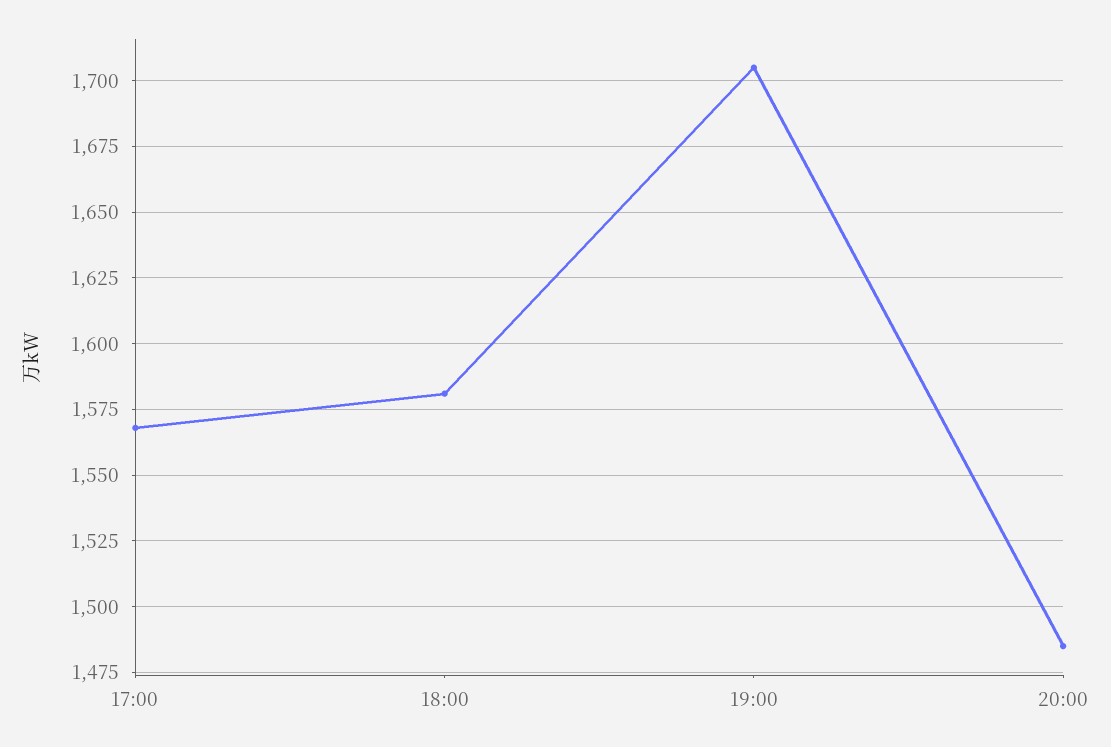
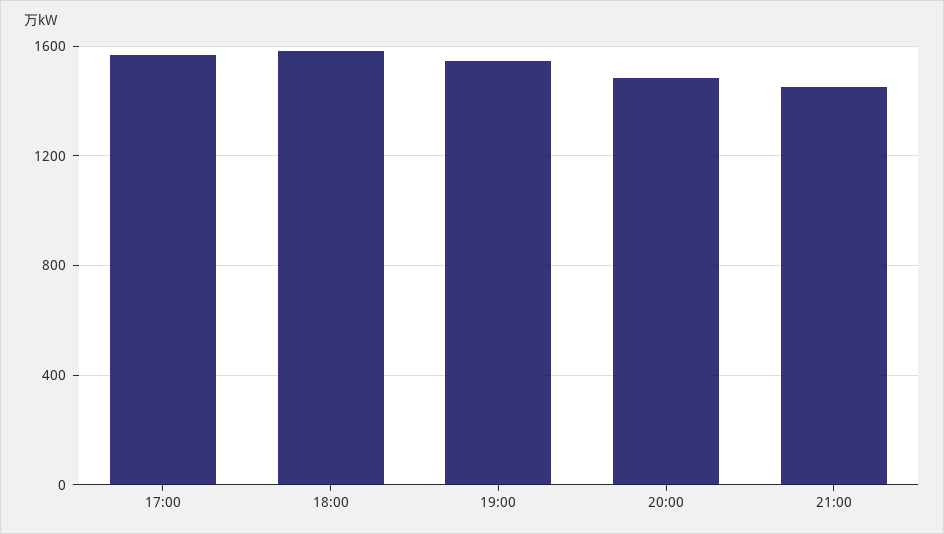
19:00: 1705 -> 1550
21:00: none -> 1450

